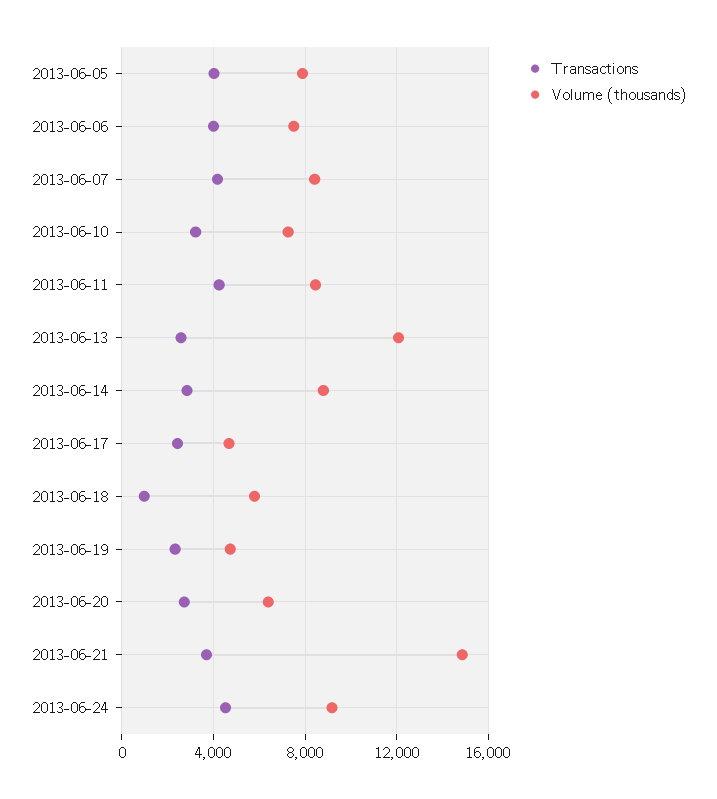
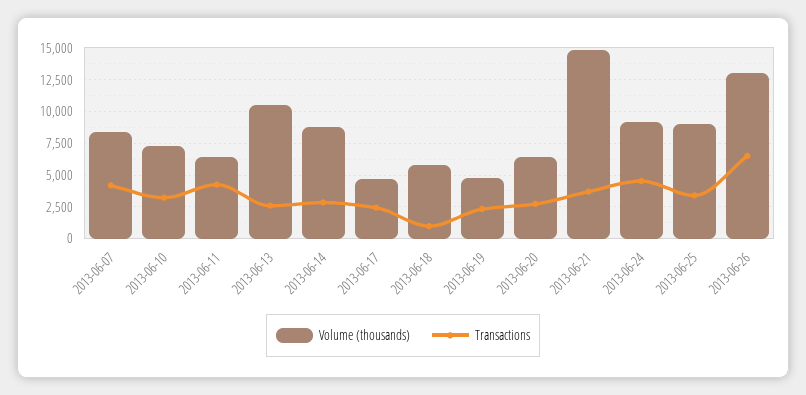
Transactions, 2013-06-05: 4000 -> none
Volume (thousands), 2013-06-05: 8000 -> none
Transactions, 2013-06-06: 4000 -> none
Volume (thousands), 2013-06-06: 7500 -> none
Volume (thousands), 2013-06-11: 8500 -> 6500
Volume (thousands), 2013-06-13: 12000 -> 10500
Volume (thousands), 2013-06-25: none -> 9000
Transactions, 2013-06-25: none -> 3500
Volume (thousands), 2013-06-26: none -> 13000
Transactions, 2013-06-26: none -> 6500

